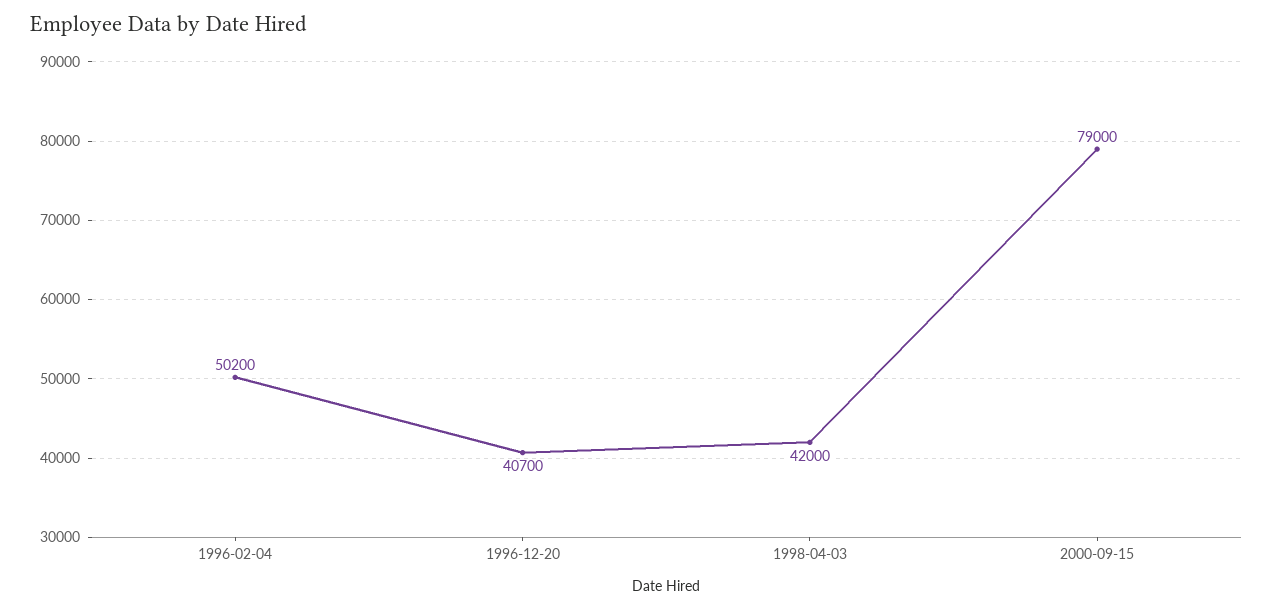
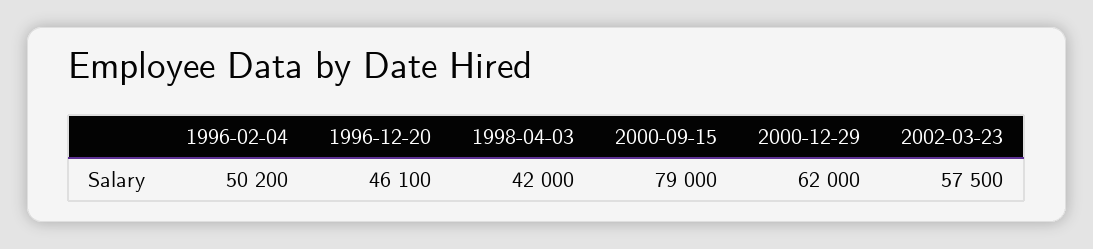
1996-12-20: 40700 -> 46100
2000-12-29: none -> 62000
2002-03-23: none -> 57500

